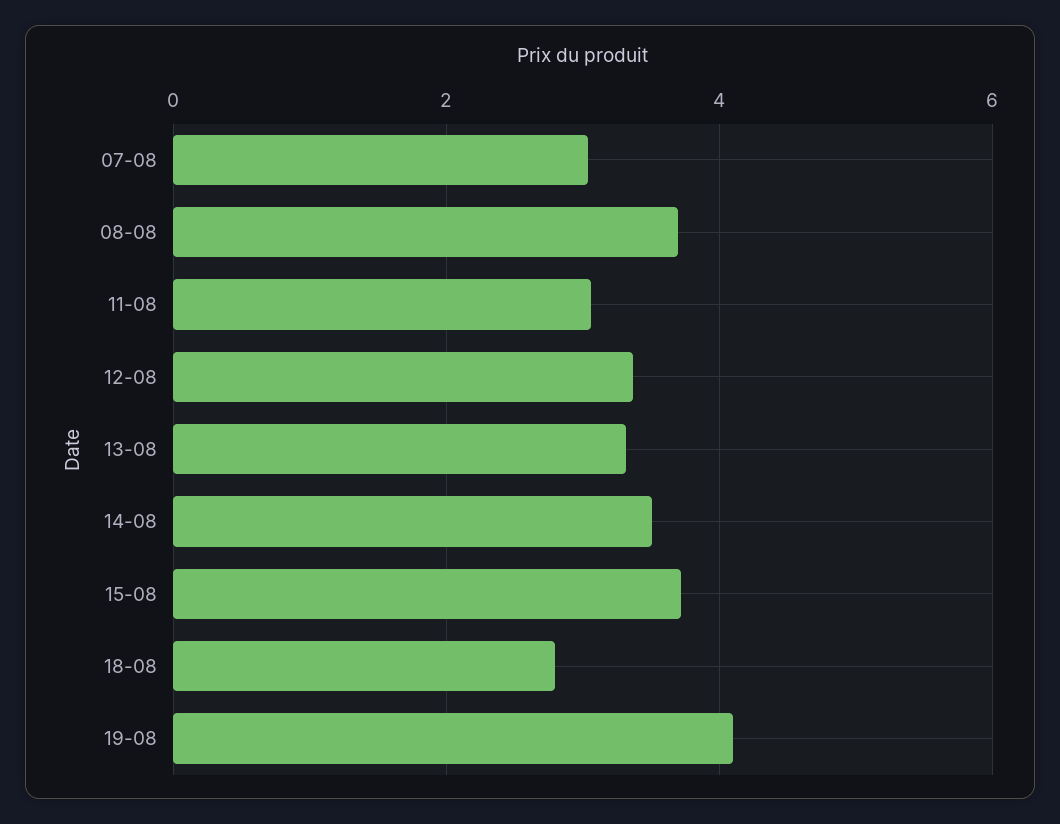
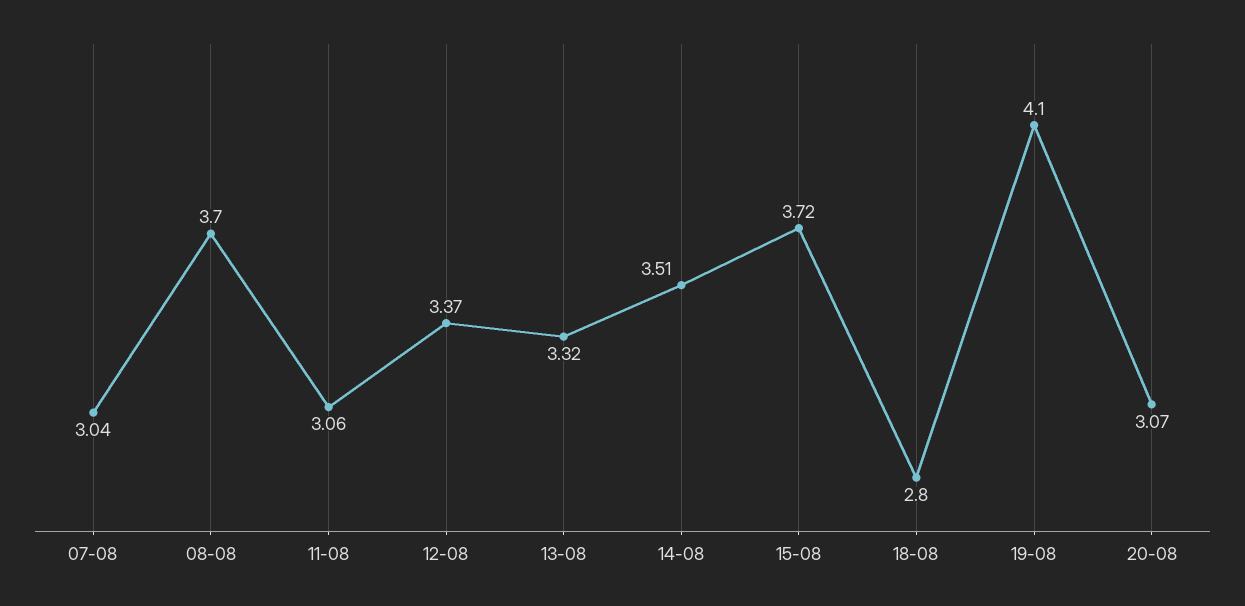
20-08: none -> 3.07

